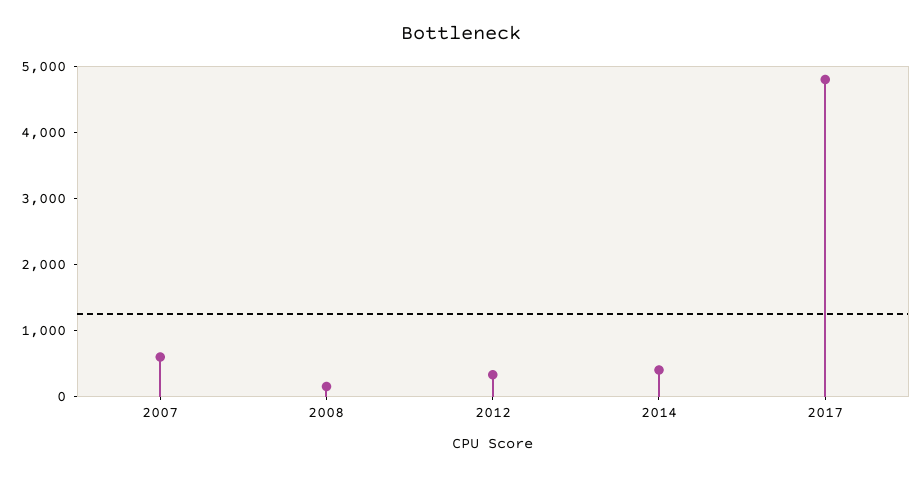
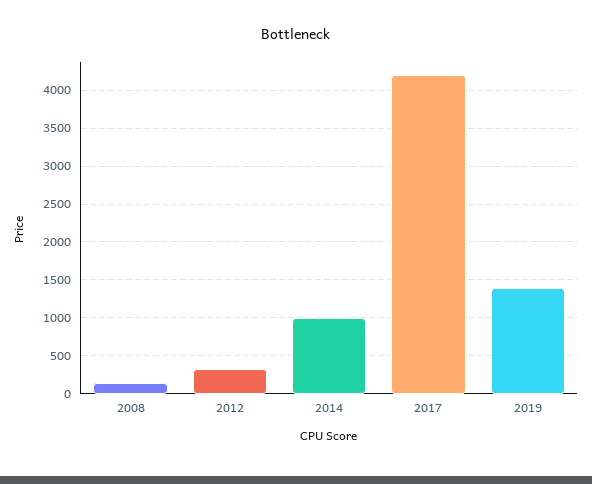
2007: 600 -> none
2014: 400 -> 1000
2017: 4800 -> 4200
2019: none -> 1400

